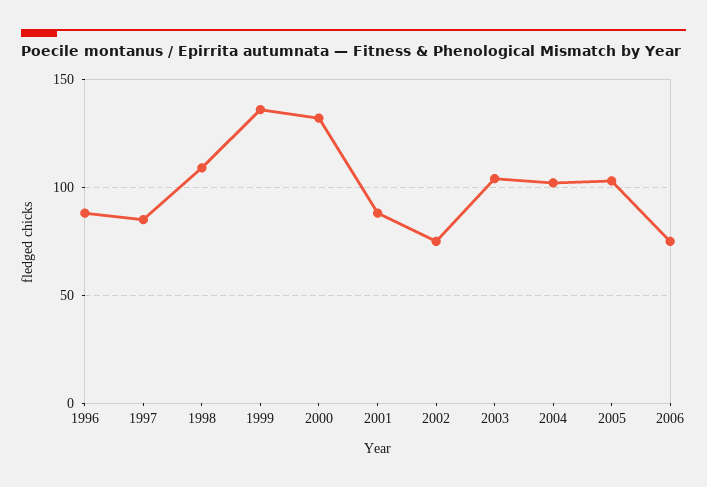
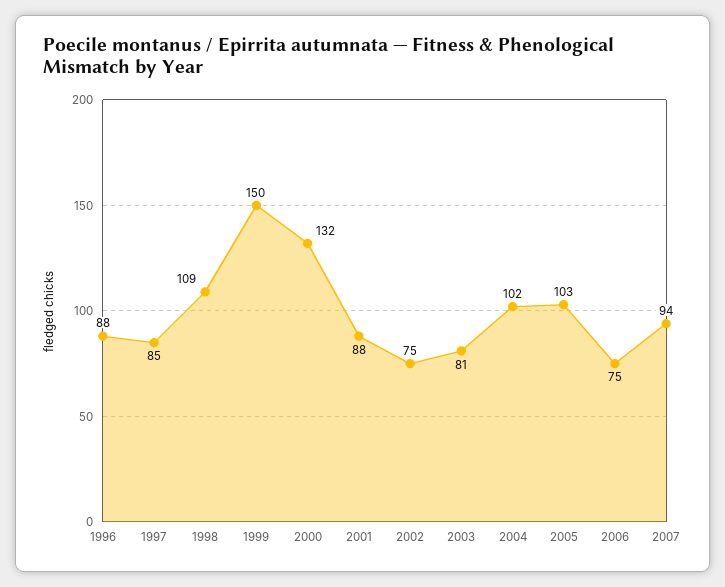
1999: 135 -> 150
2003: 105 -> 81
2007: none -> 94

